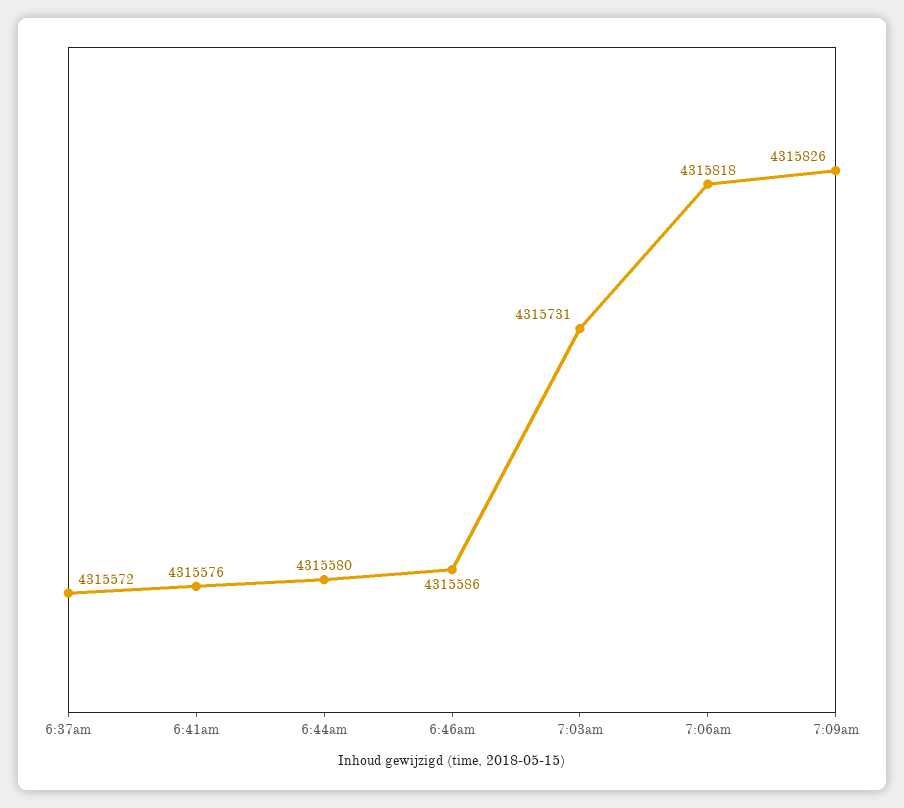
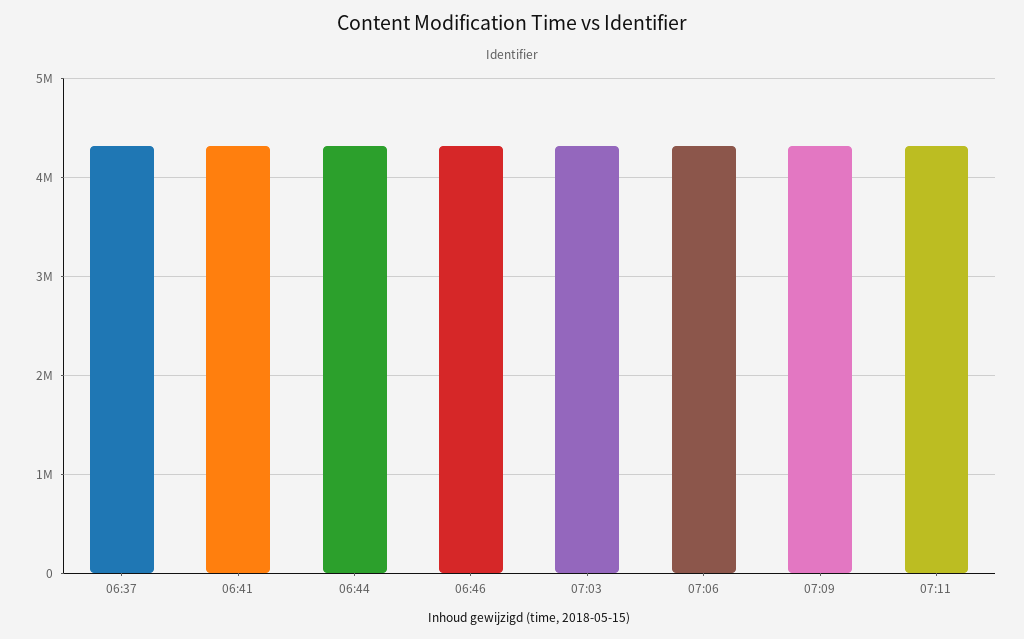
07:11: none -> 4300000

